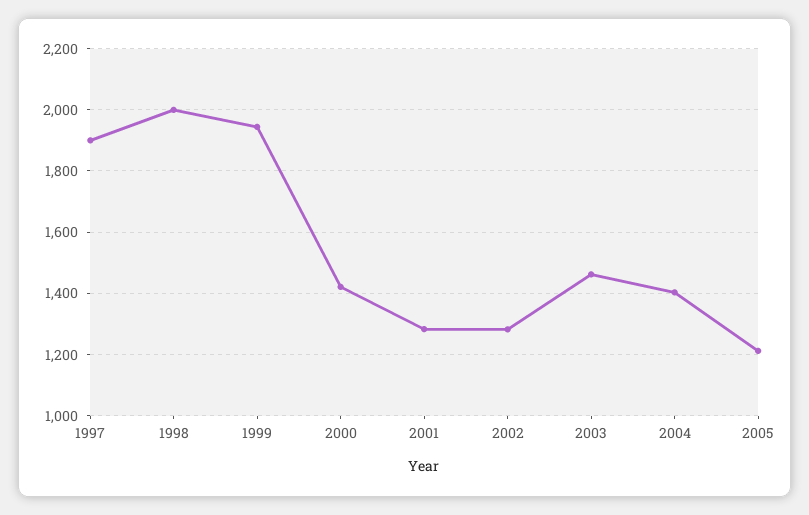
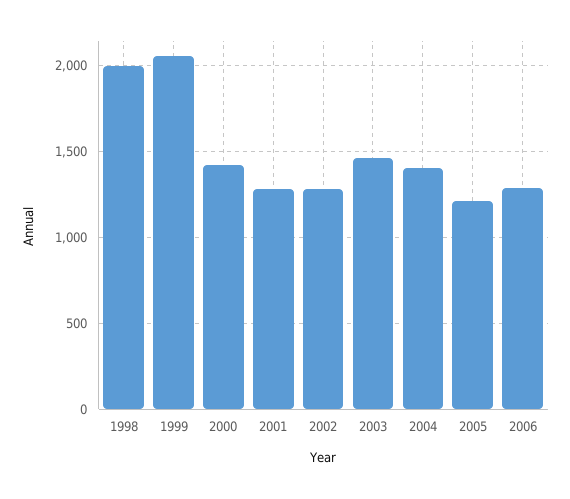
1997: 1900 -> none
1999: 1940 -> 2050
2006: none -> 1300

